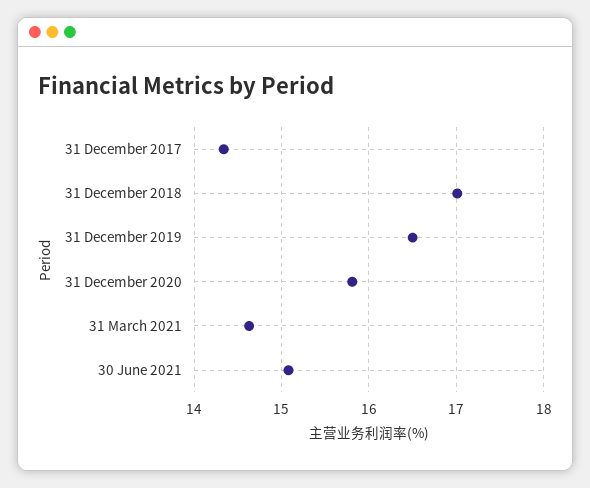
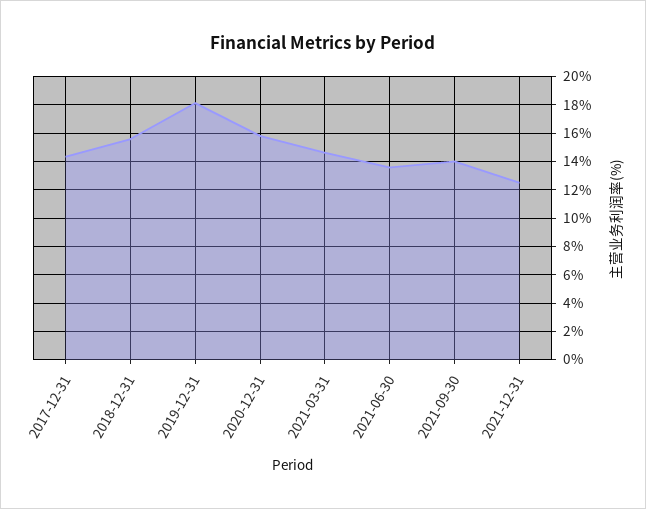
31 December 2018: 17 -> 15.5
31 December 2019: 16.5 -> 18
30 June 2021: 15.1 -> 13.5
2021-09-30: none -> 14
2021-12-31: none -> 12.5

